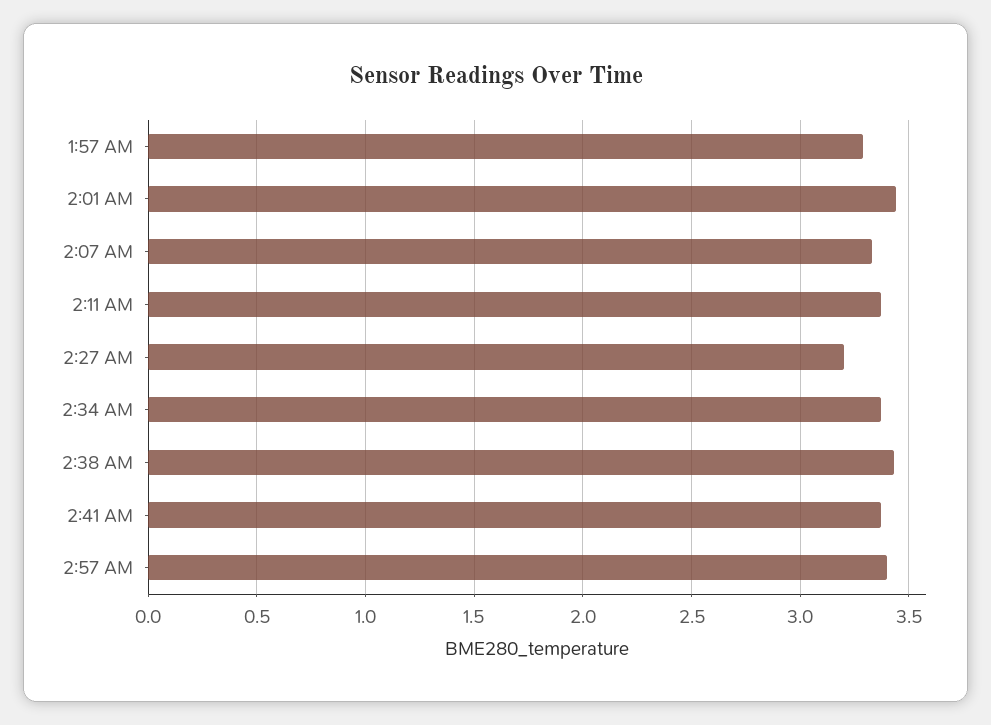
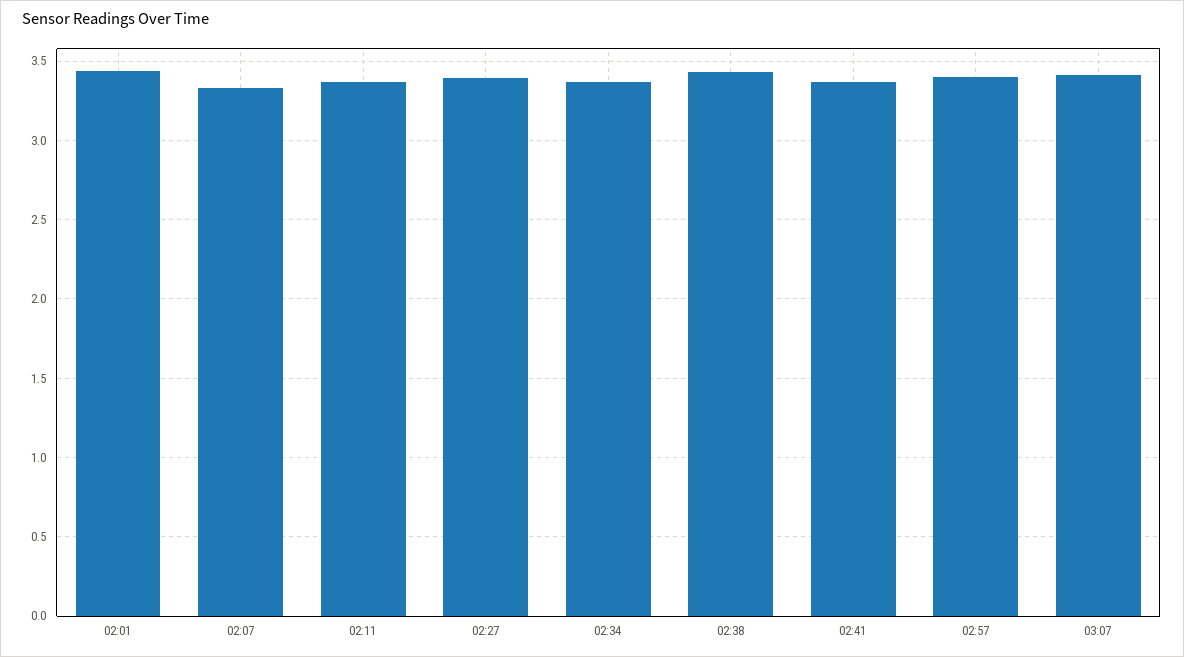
1:57 AM: 3.3 -> none
2:27 AM: 3.2 -> 3.4
03:07: none -> 3.4

